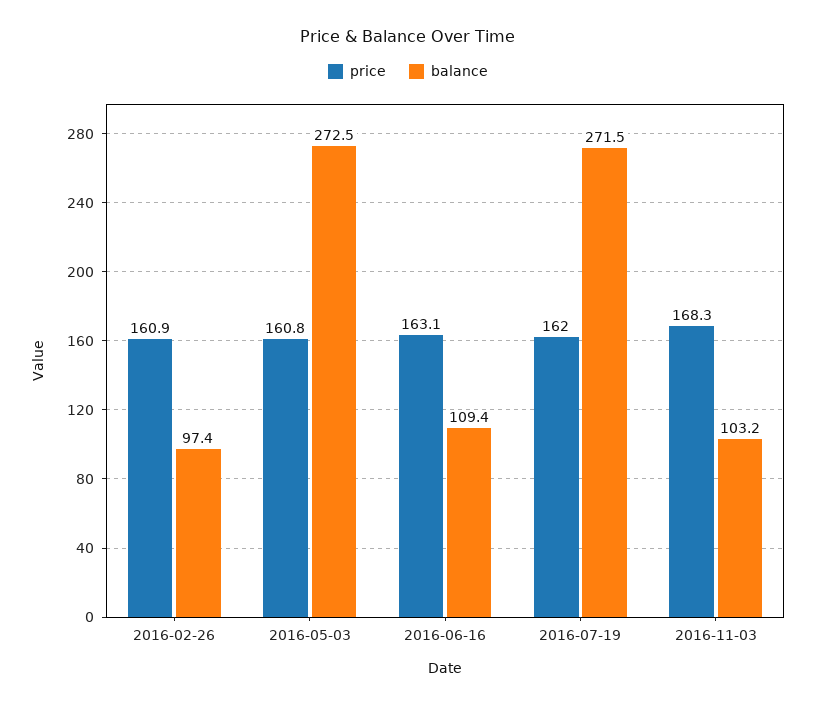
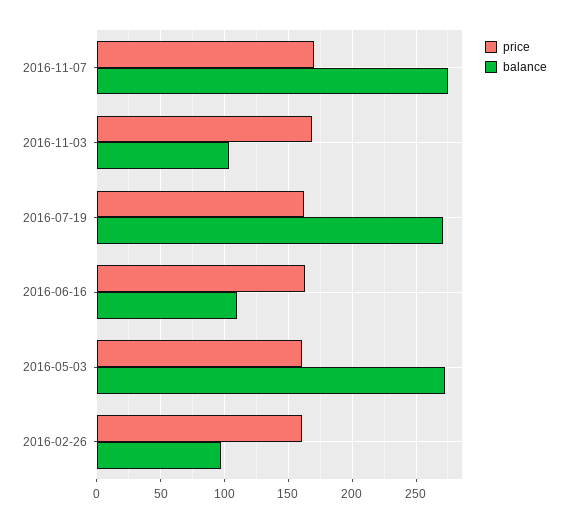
price, 2016-11-07: none -> 170
balance, 2016-11-07: none -> 275

